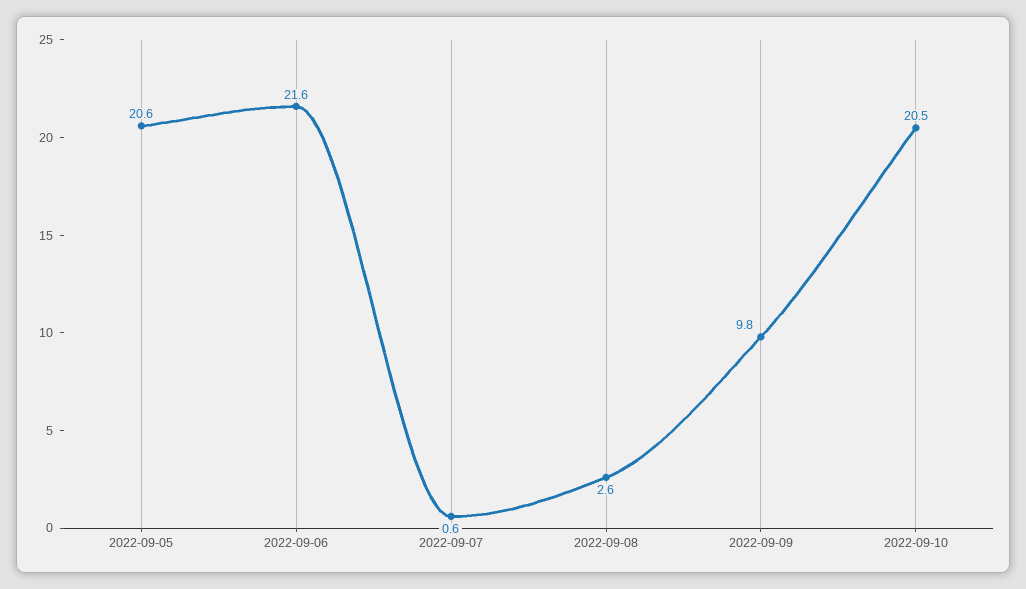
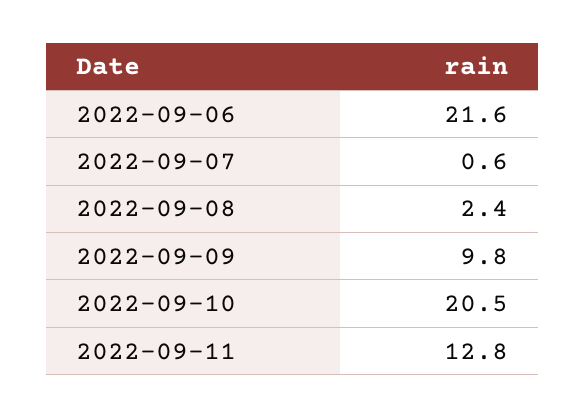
2022-09-05: 20.6 -> none
2022-09-08: 2.6 -> 2.4
2022-09-11: none -> 12.8

